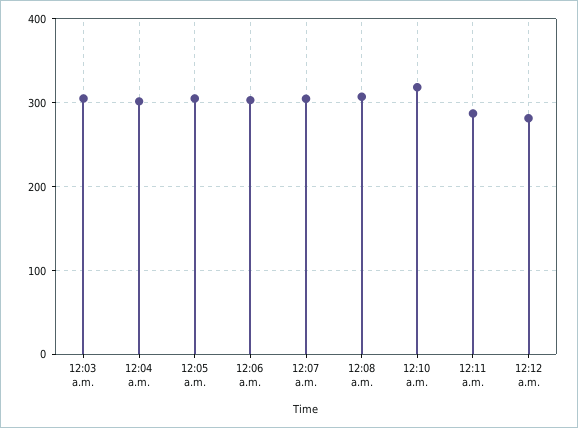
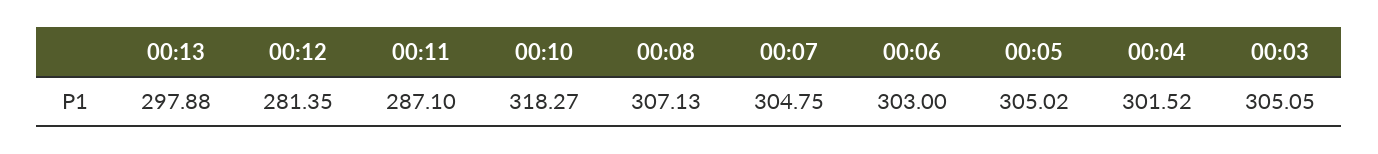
00:13: none -> 297.88

